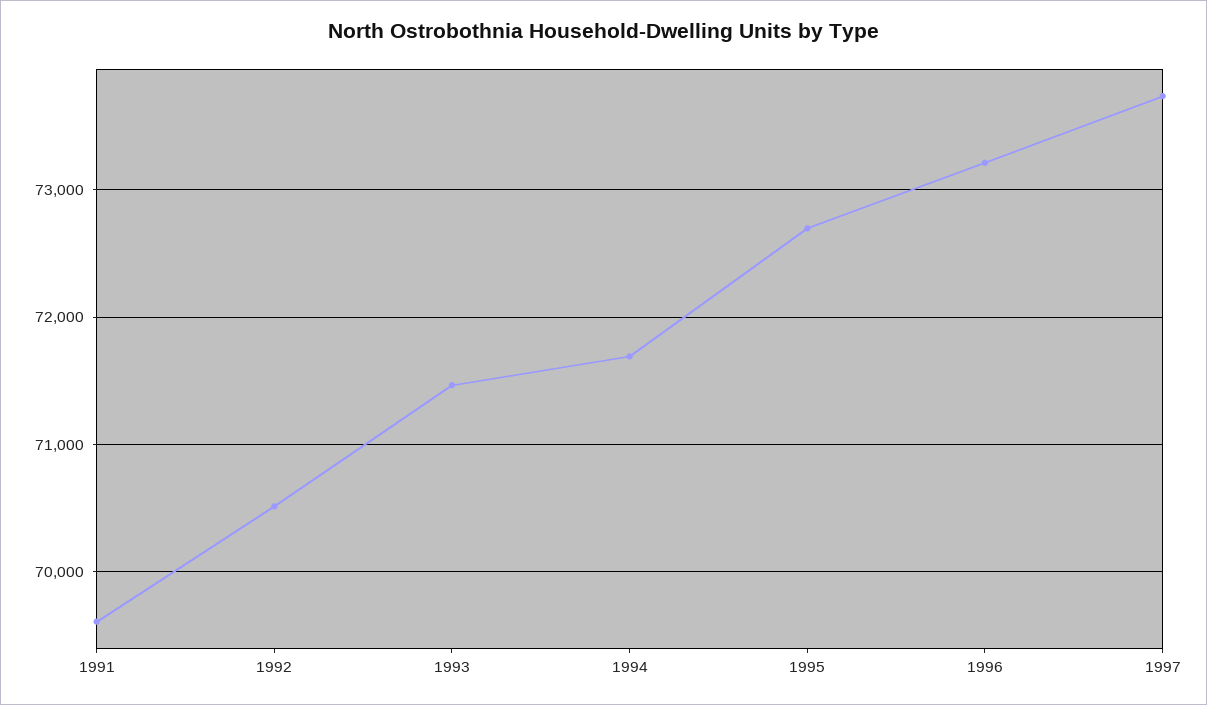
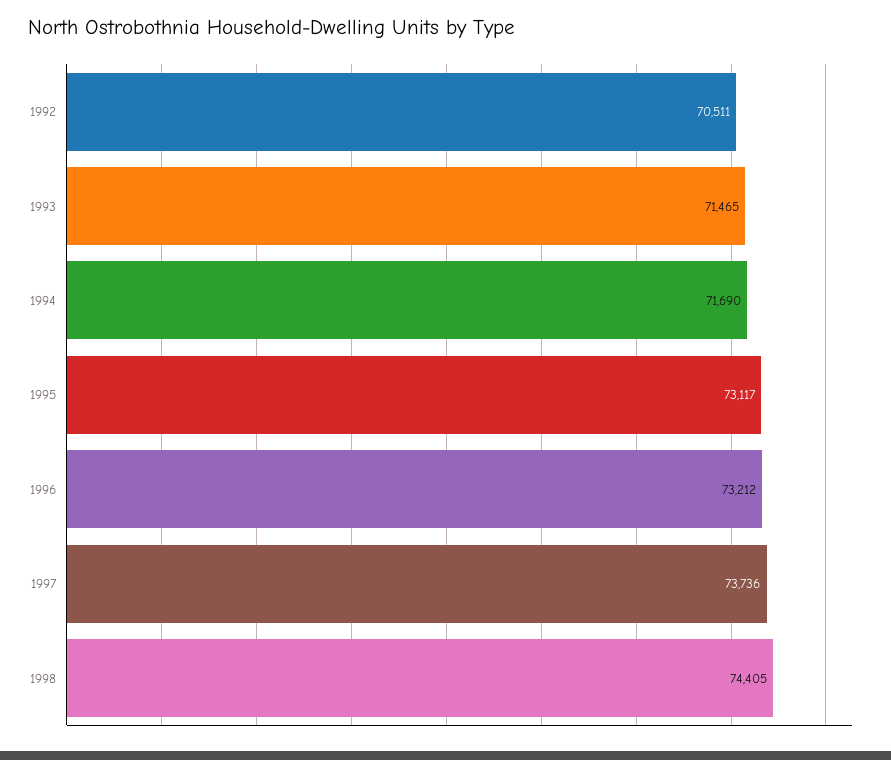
1991: 69600 -> none
1995: 72700 -> 73117
1998: none -> 74405

